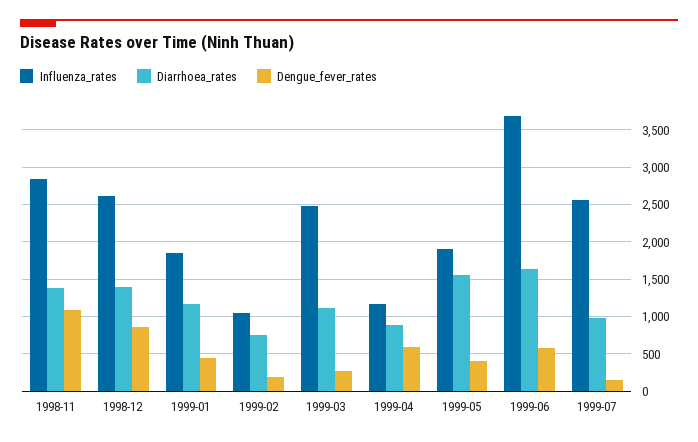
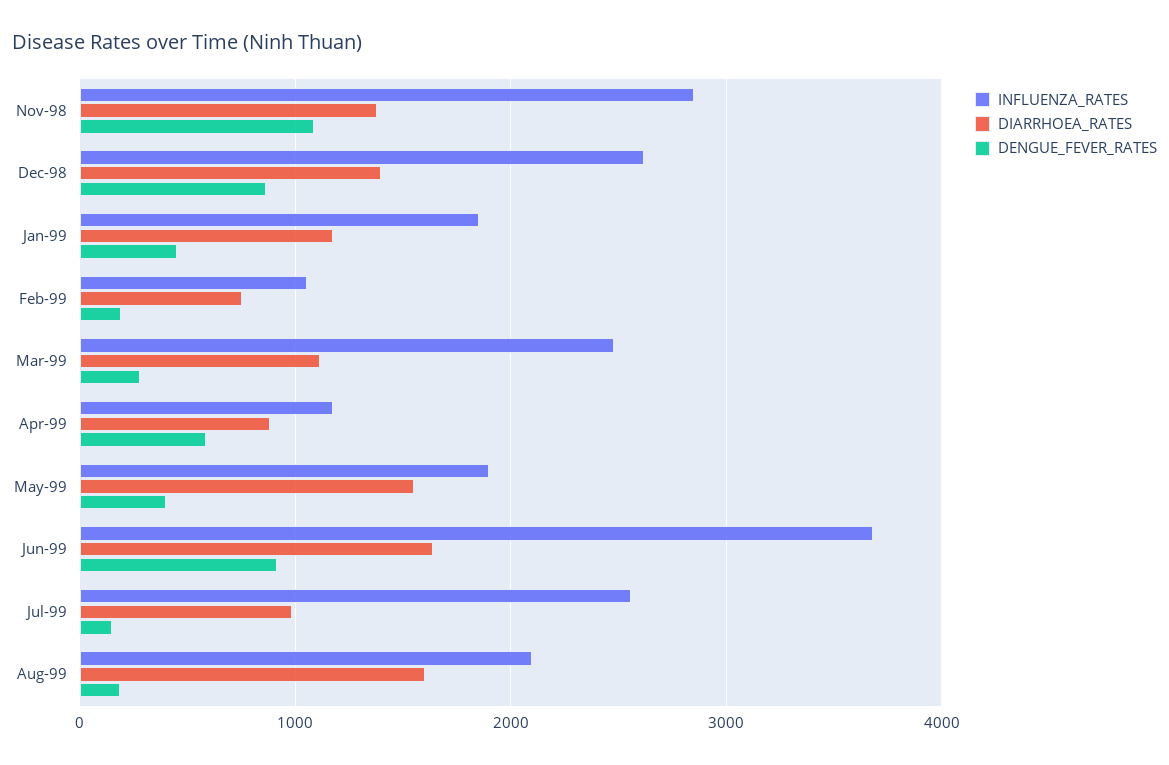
Dengue_fever_rates, 1999-06: 600 -> 900
Influenza_rates, Aug-99: none -> 2100
Diarrhoea_rates, Aug-99: none -> 1600
Dengue_fever_rates, Aug-99: none -> 200

